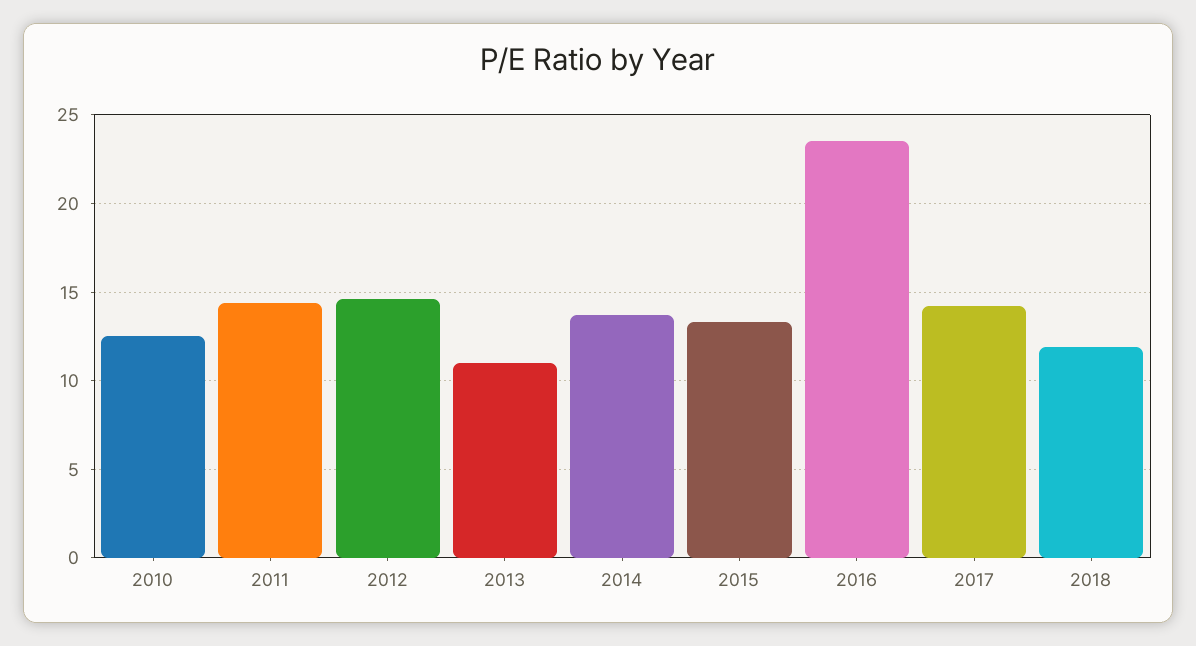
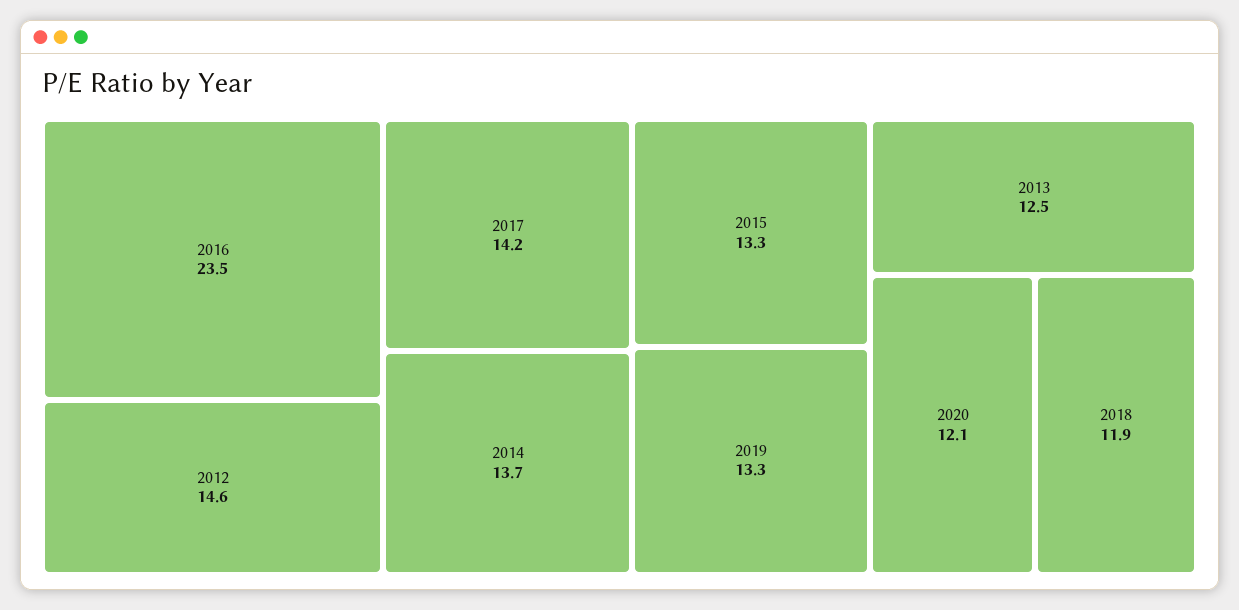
2010: 12.5 -> none
2011: 14.5 -> none
2013: 11 -> 12.5
2019: none -> 13.3
2020: none -> 12.1

